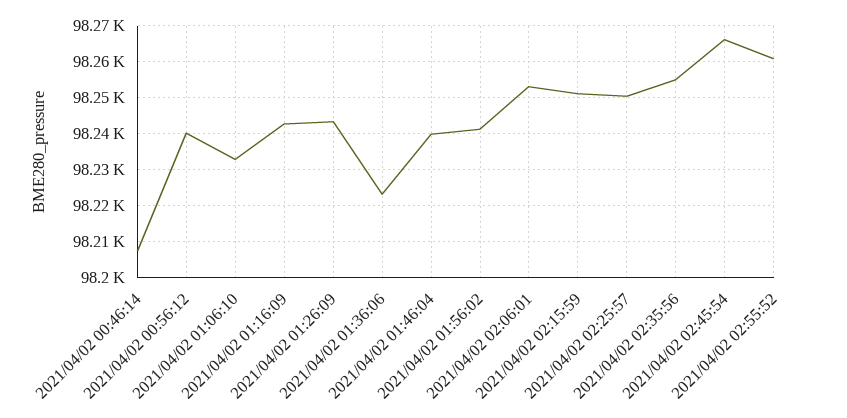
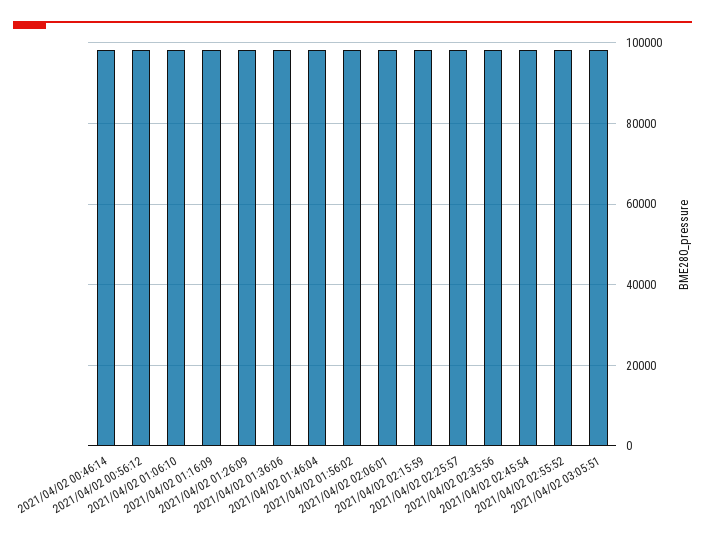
2021/04/02 03:05:51: none -> 98000

